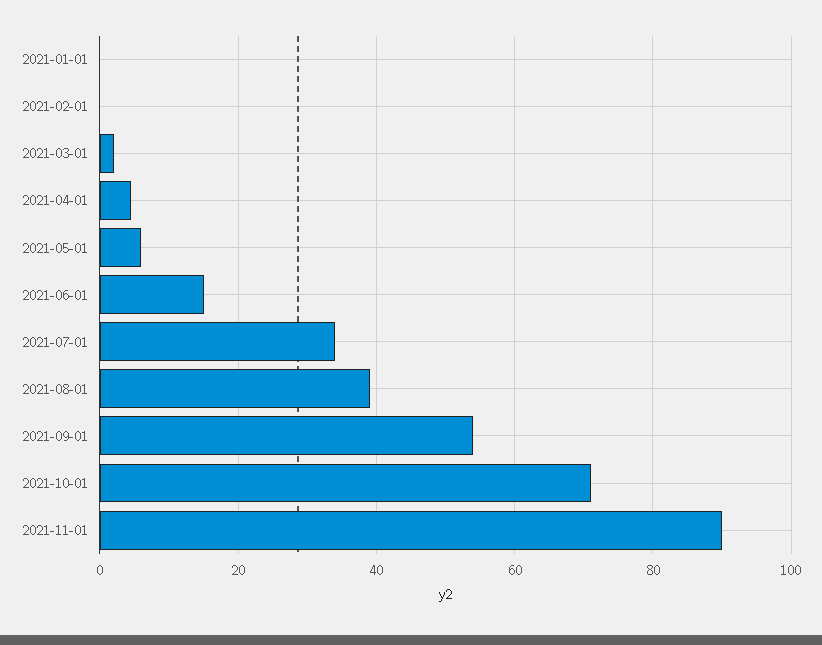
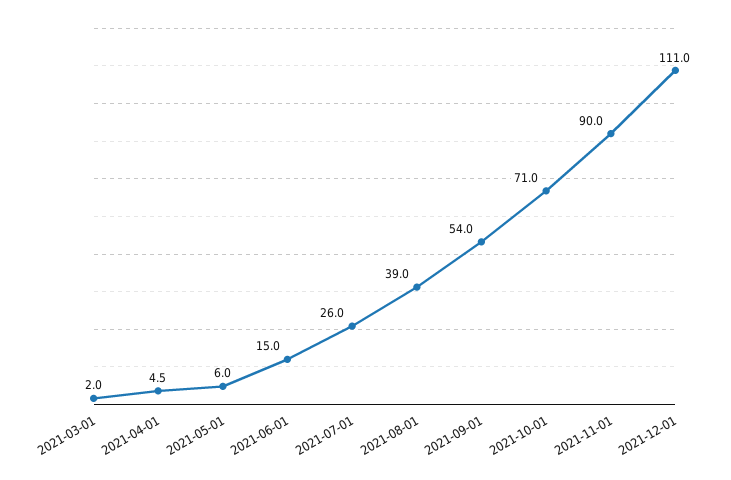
2021-01-01: 0 -> none
2021-02-01: 0 -> none
2021-07-01: 34 -> 26
2021-12-01: none -> 111

